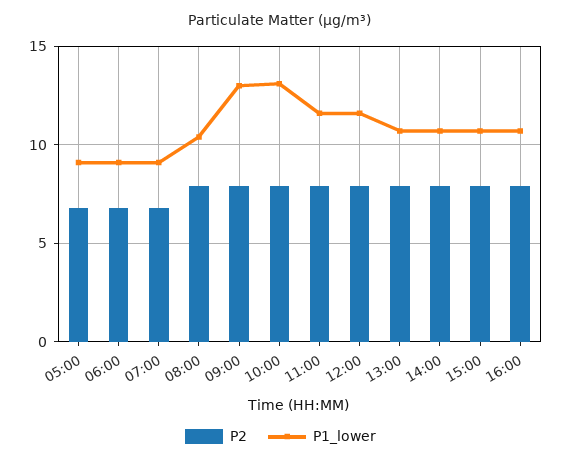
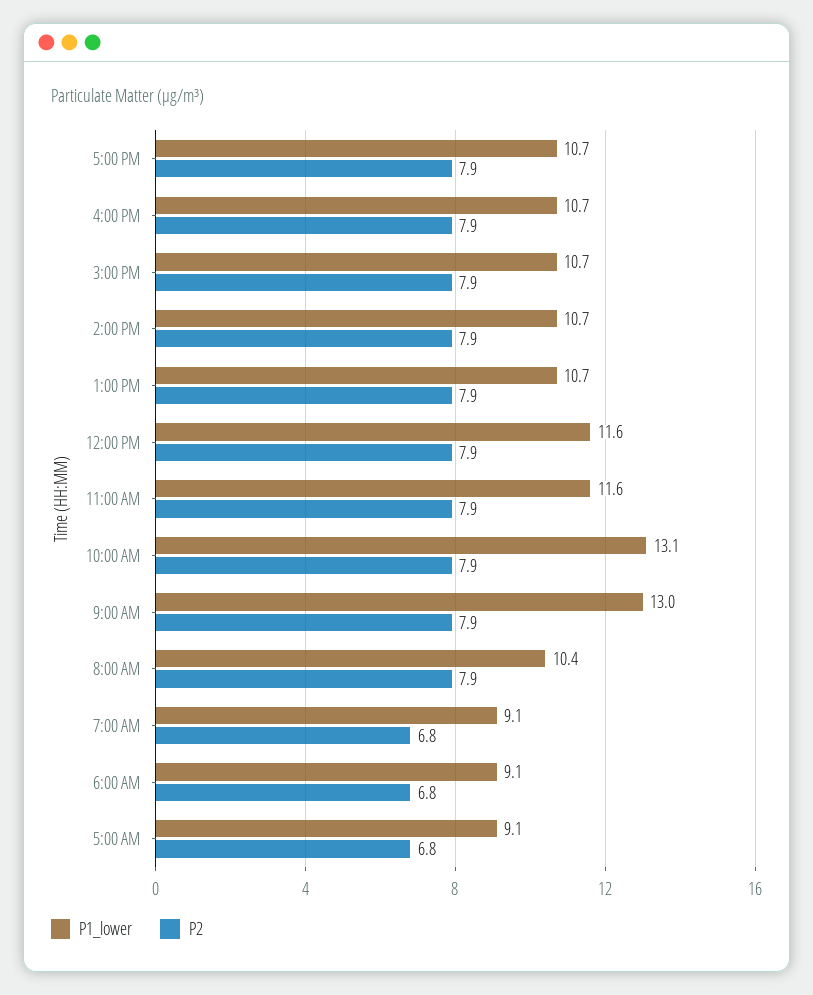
P1_lower, 5:00 PM: none -> 10.7
P2, 5:00 PM: none -> 7.9

